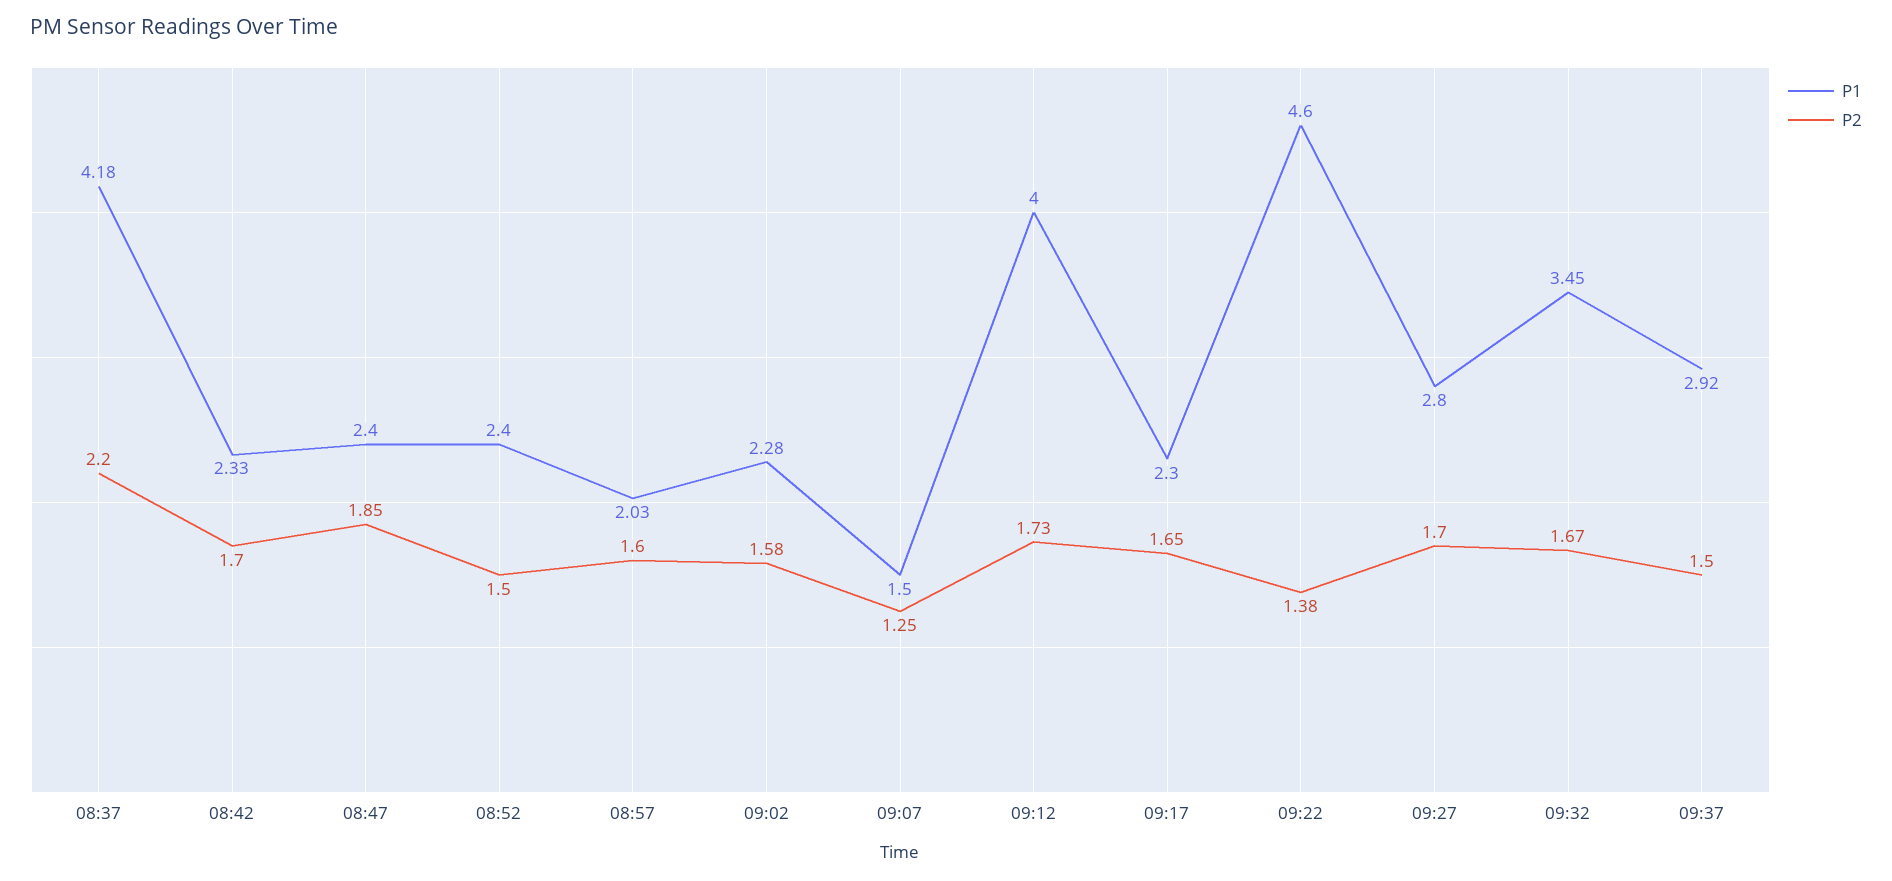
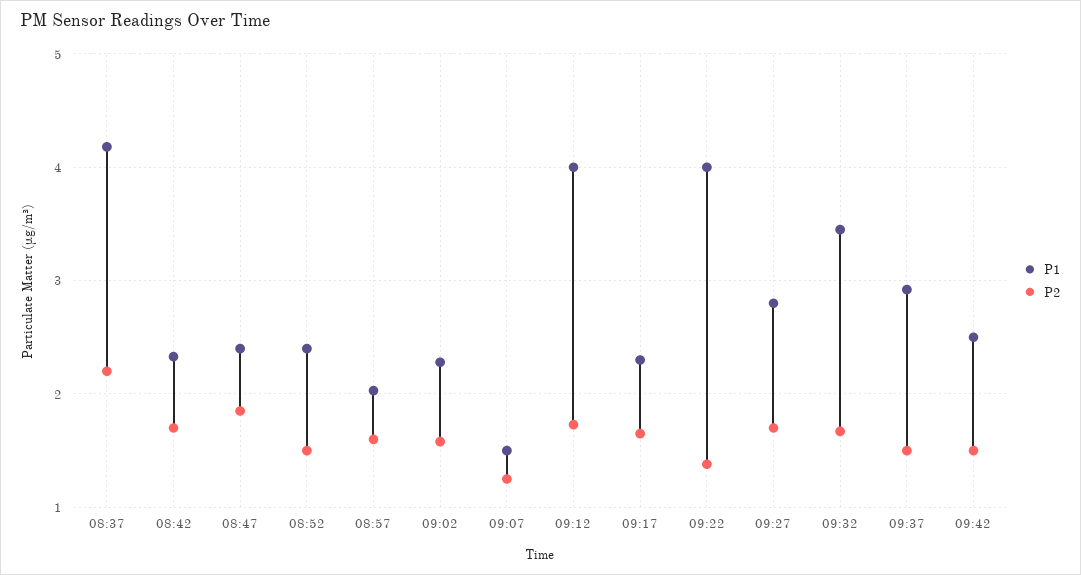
P1, 09:22: 4.6 -> 4
P1, 09:42: none -> 2.5
P2, 09:42: none -> 1.5

